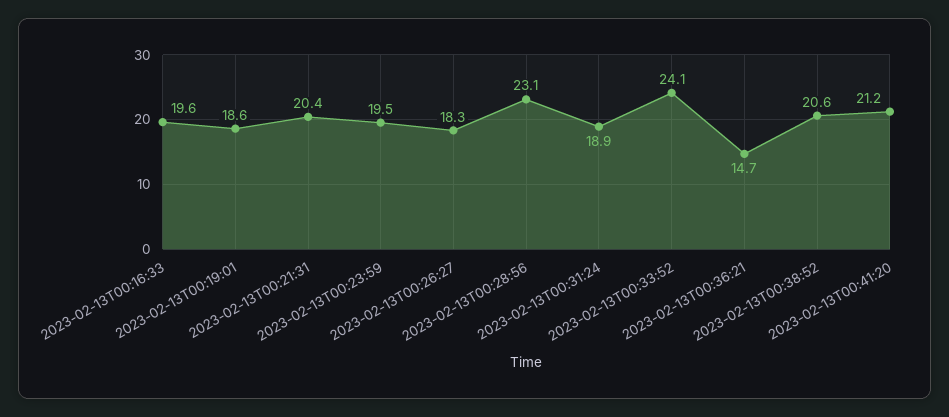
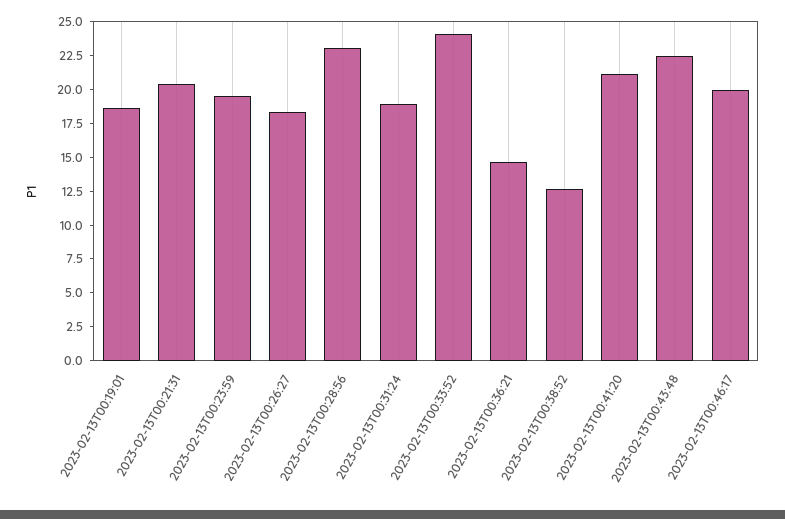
2023-02-13T00:16:33: 19.6 -> none
2023-02-13T00:38:52: 20.6 -> 12.5
2023-02-13T00:43:48: none -> 22.5
2023-02-13T00:46:17: none -> 20

